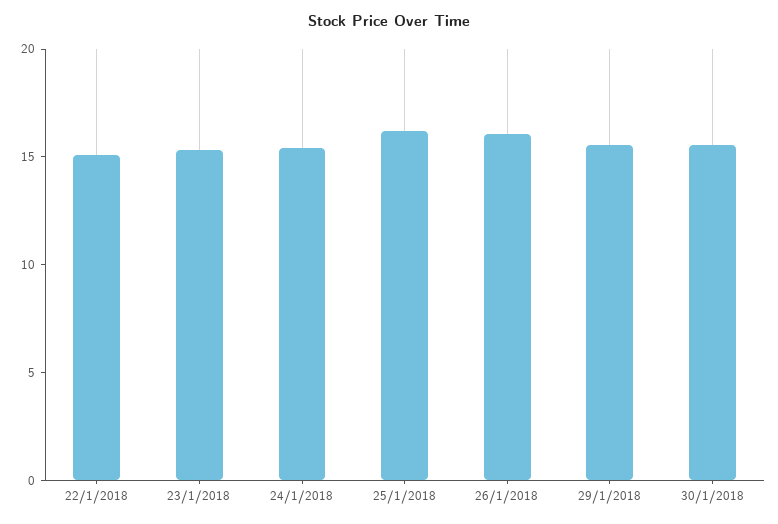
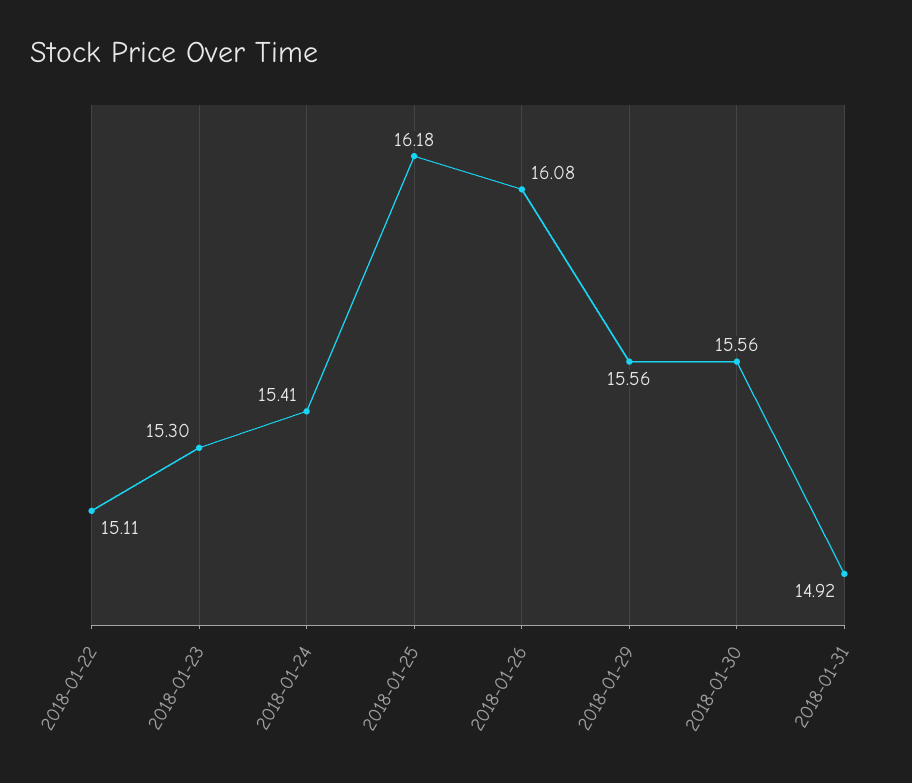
2018-01-31: none -> 14.92

